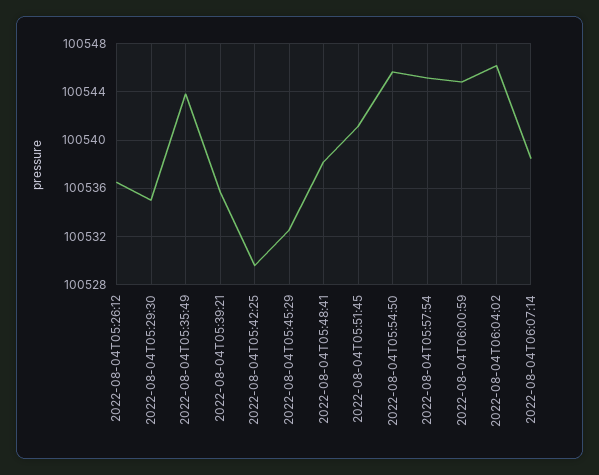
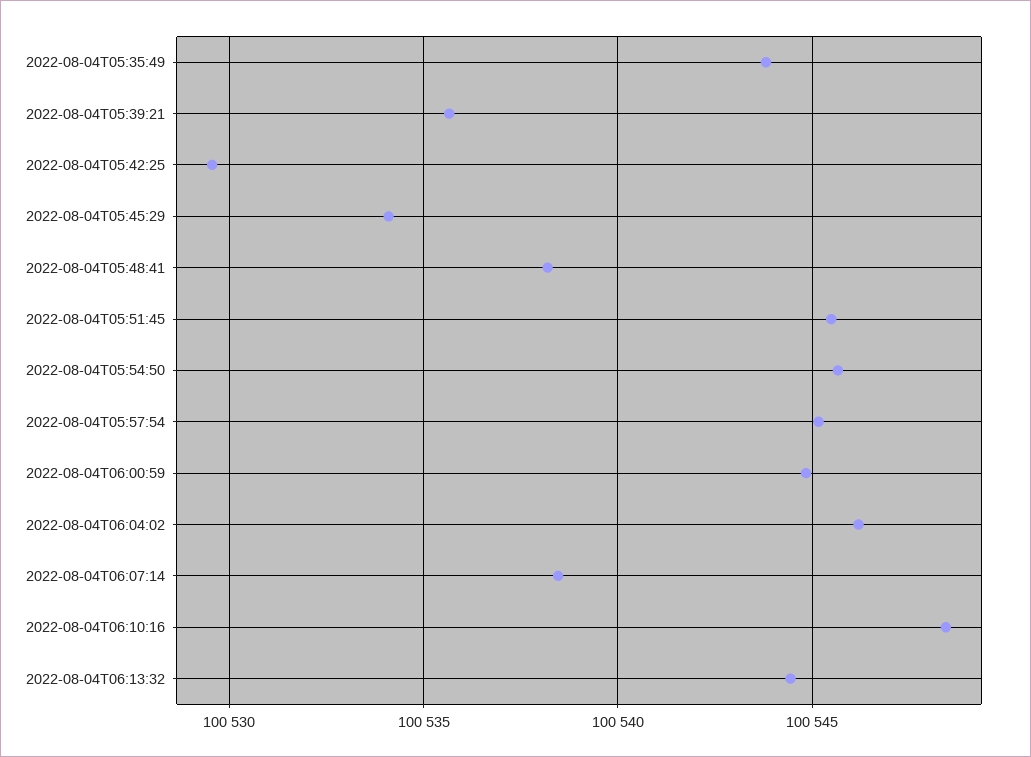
2022-08-04T05:26:12: 100536.5 -> none
2022-08-04T05:29:30: 100535 -> none
2022-08-04T05:45:29: 100532.5 -> 100534
2022-08-04T05:51:45: 100541 -> 100545.5
2022-08-04T06:10:16: none -> 100548.5
2022-08-04T06:13:32: none -> 100544.5

